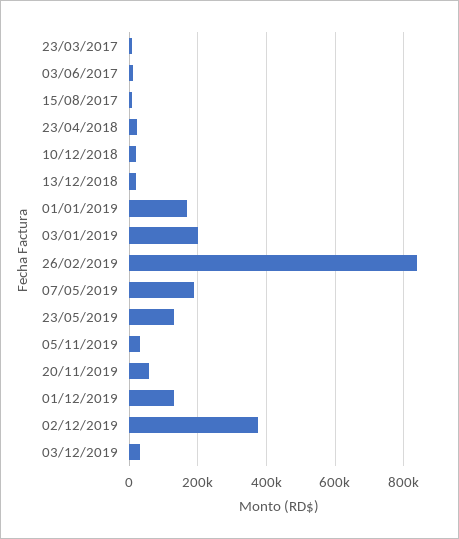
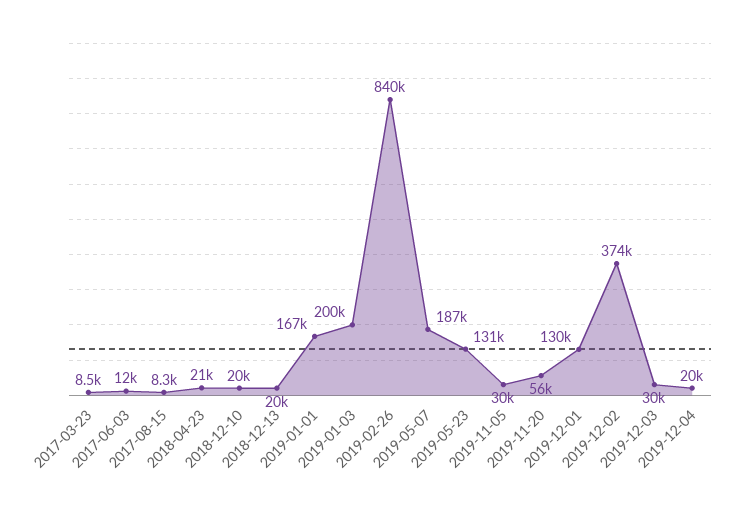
2019-12-04: none -> 20000

